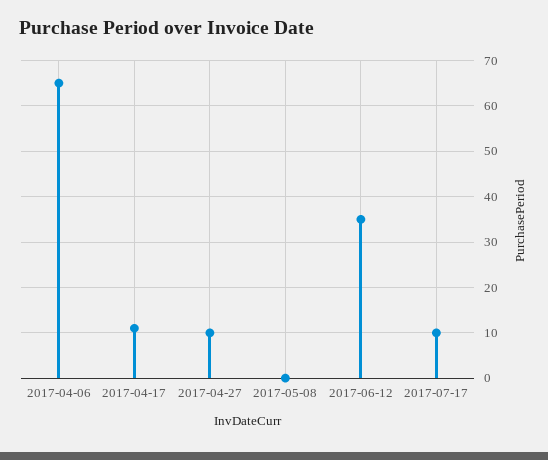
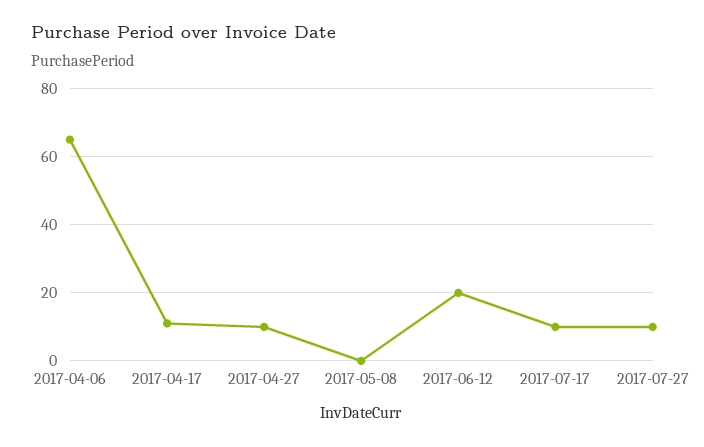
2017-06-12: 35 -> 20
2017-07-27: none -> 10

